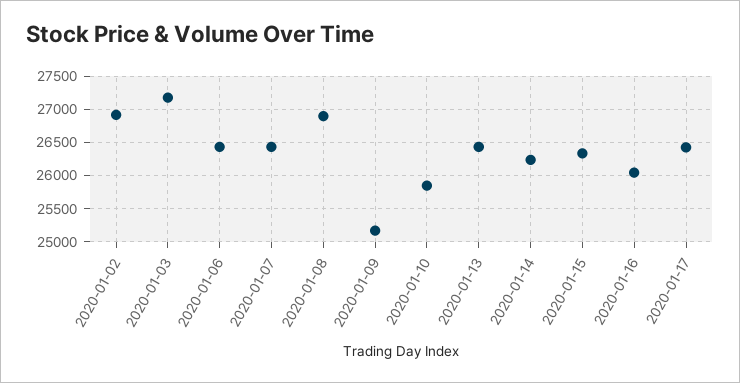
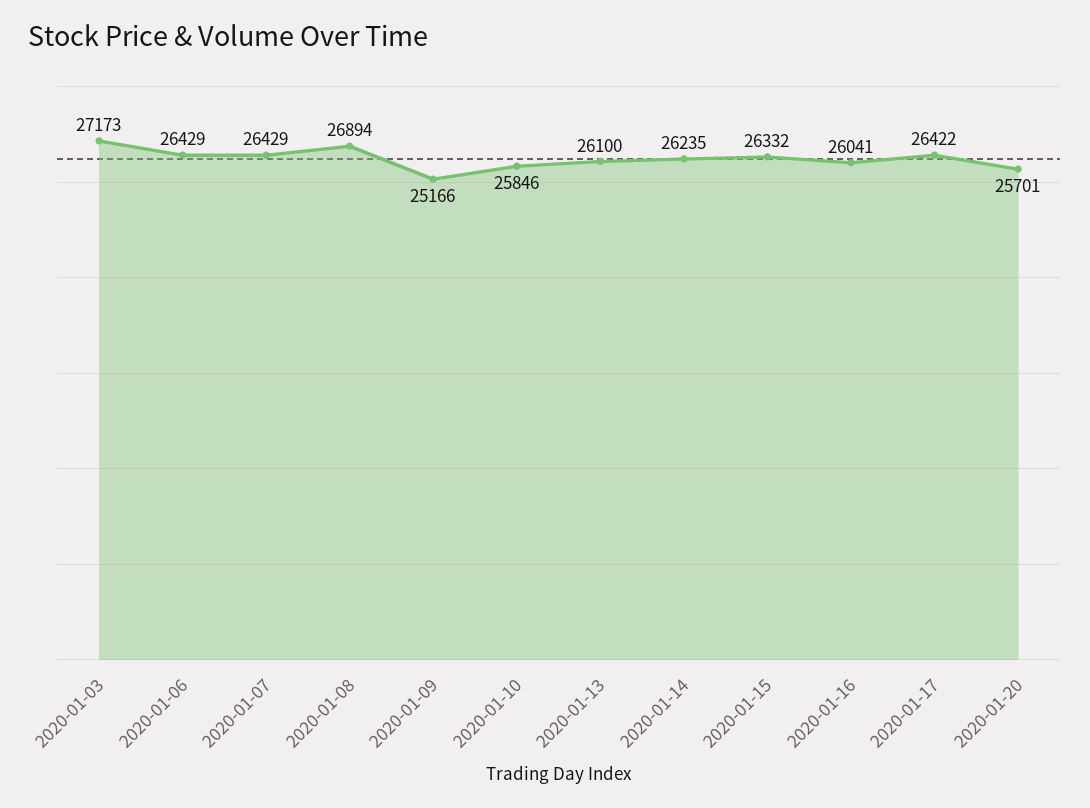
2020-01-02: 26900 -> none
2020-01-13: 26400 -> 26100
2020-01-20: none -> 25701

